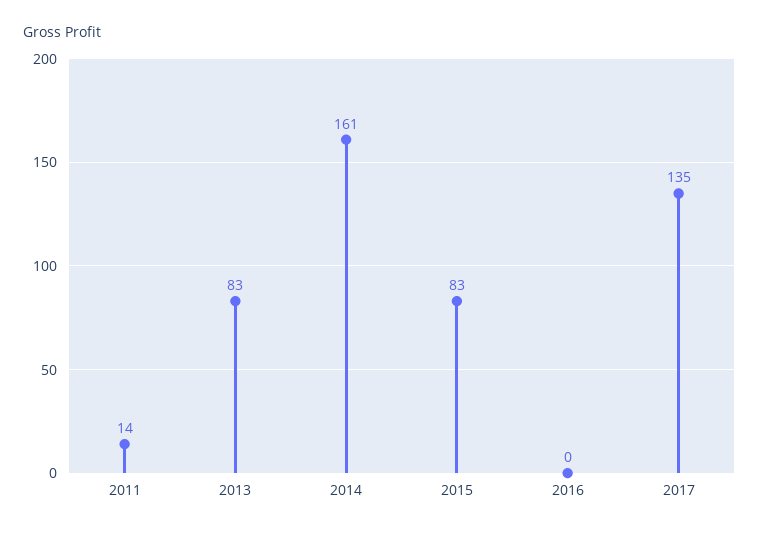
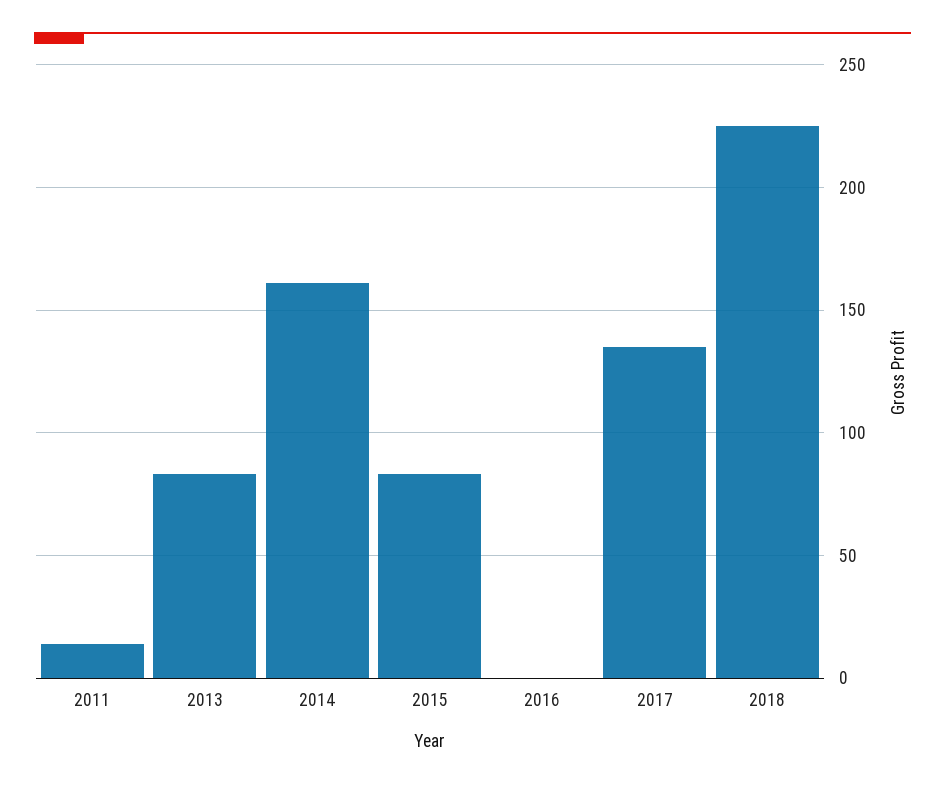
2018: none -> 225

